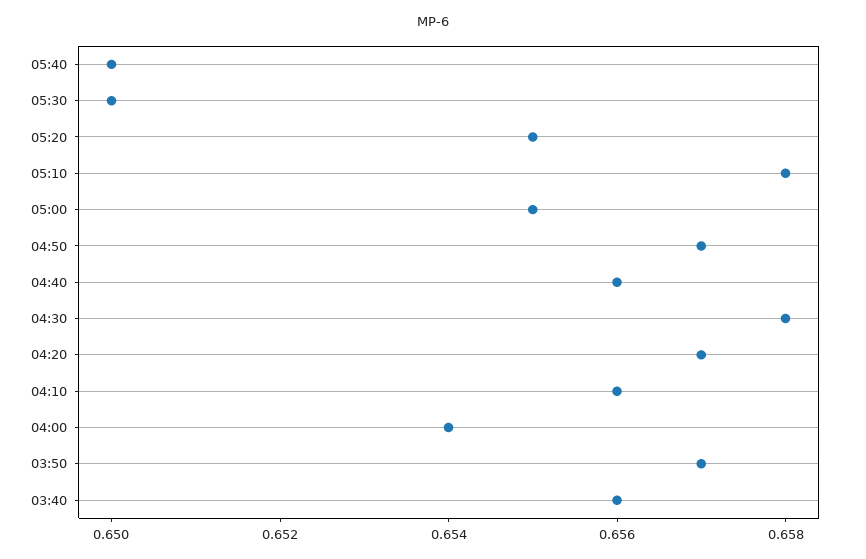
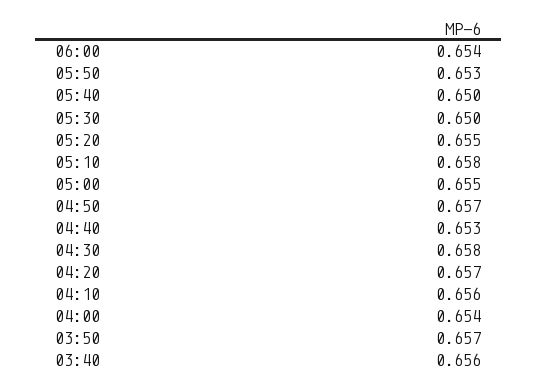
04:40: 0.656 -> 0.653
06:00: none -> 0.654
05:50: none -> 0.653

